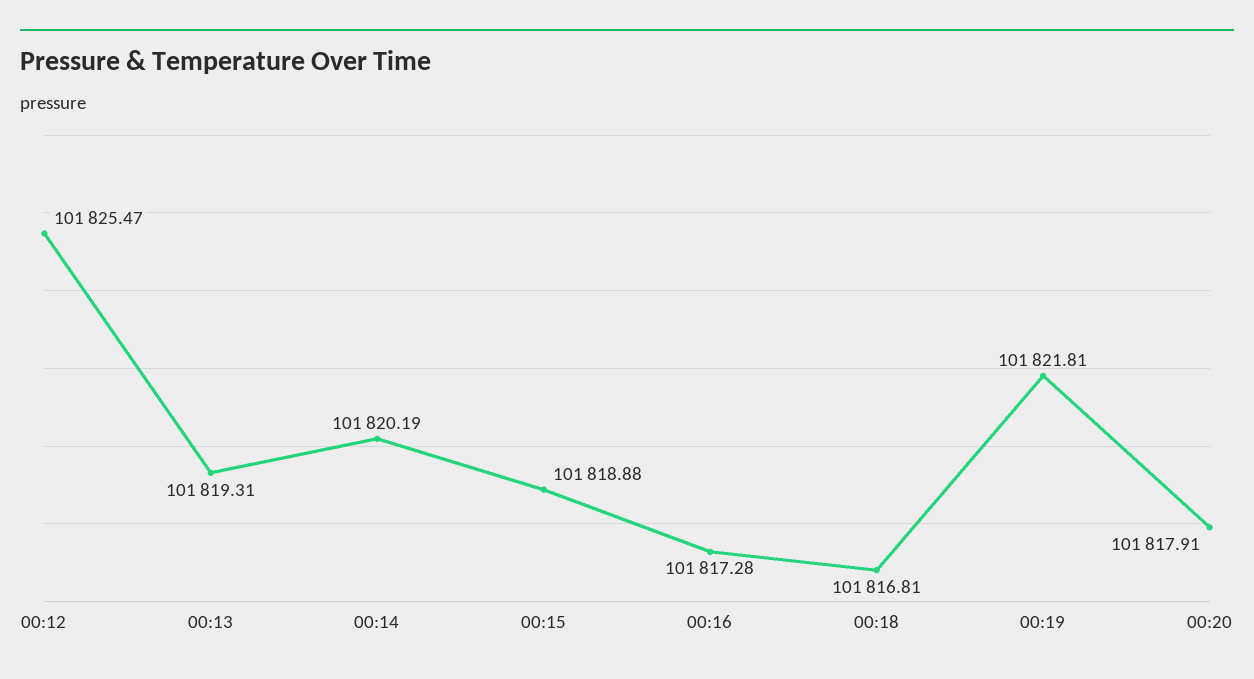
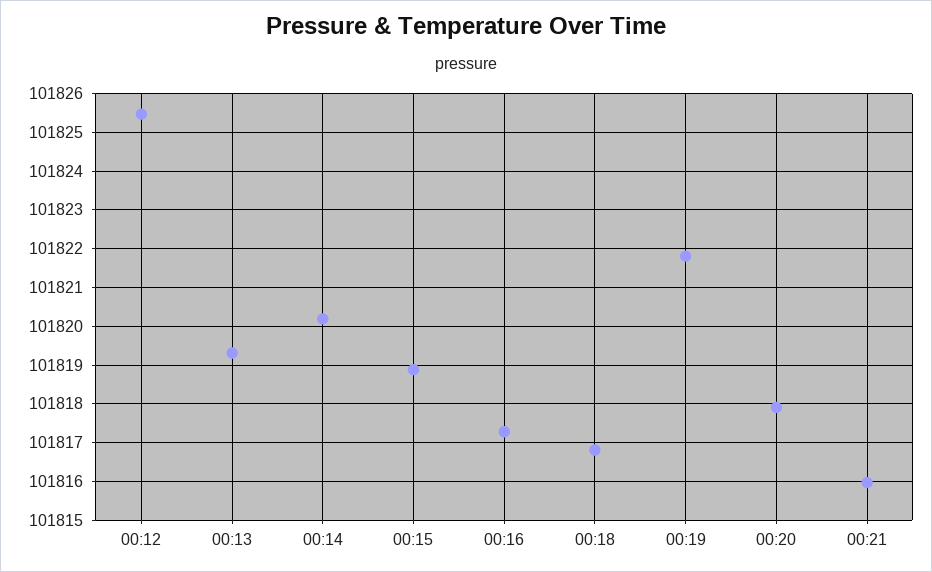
00:21: none -> 101816

